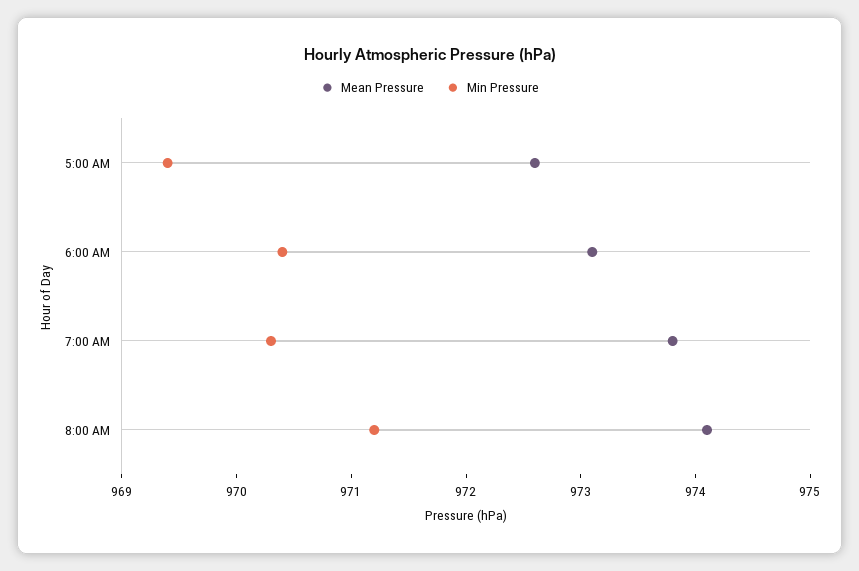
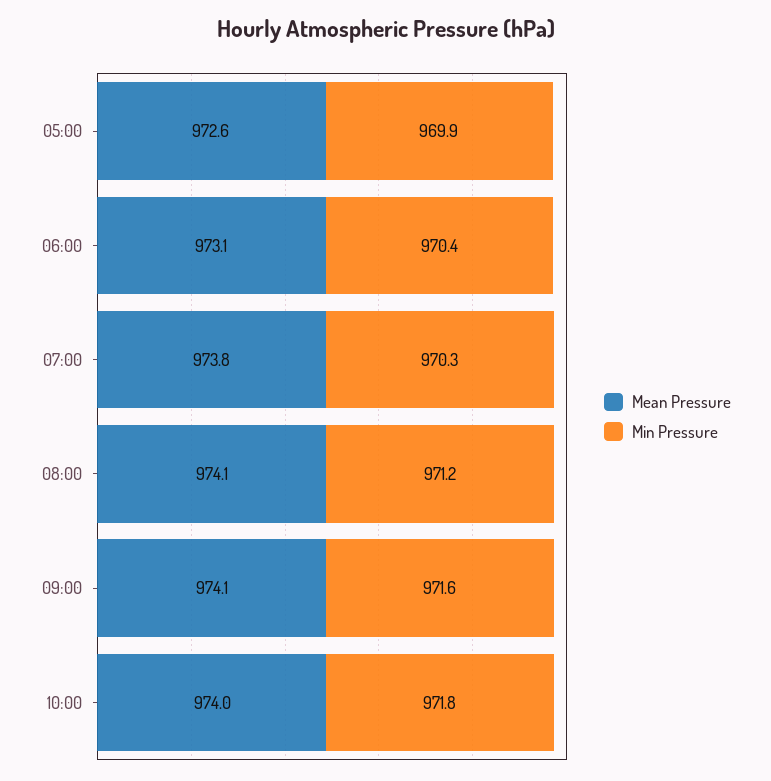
Min Pressure, 5:00 AM: 969.4 -> 969.9
Mean Pressure, 09:00: none -> 974.1
Min Pressure, 09:00: none -> 971.6
Mean Pressure, 10:00: none -> 974
Min Pressure, 10:00: none -> 971.8

